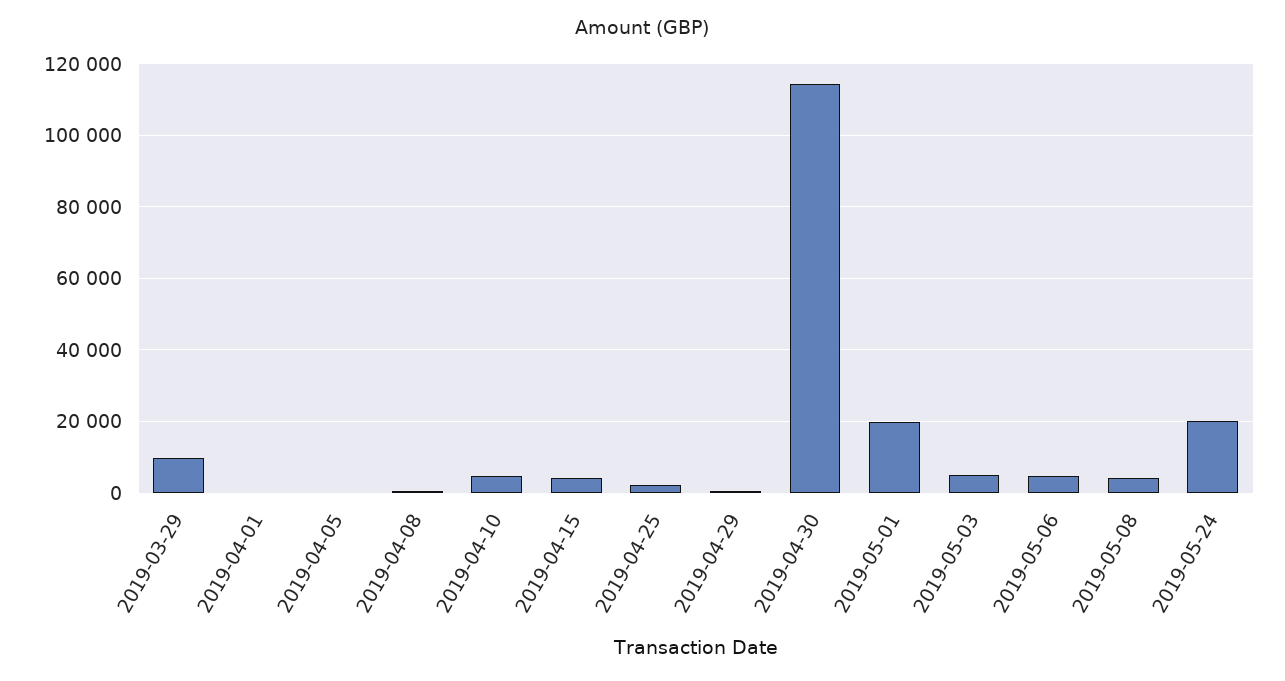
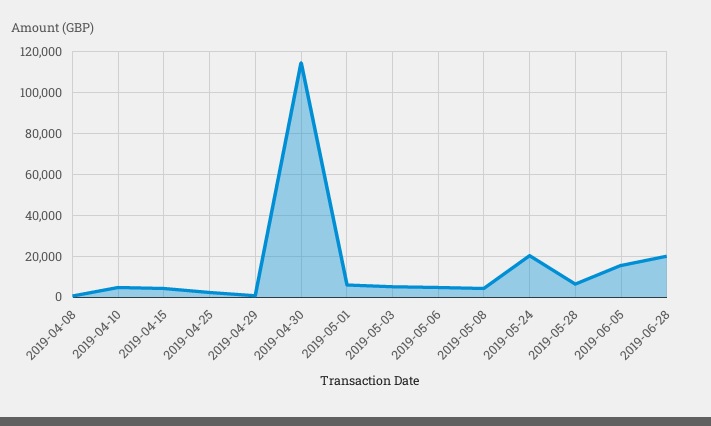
2019-03-29: 10000 -> none
2019-04-01: 0 -> none
2019-04-05: 0 -> none
2019-05-01: 20000 -> 5000
2019-05-28: none -> 5000
2019-06-05: none -> 15000
2019-06-28: none -> 20000

